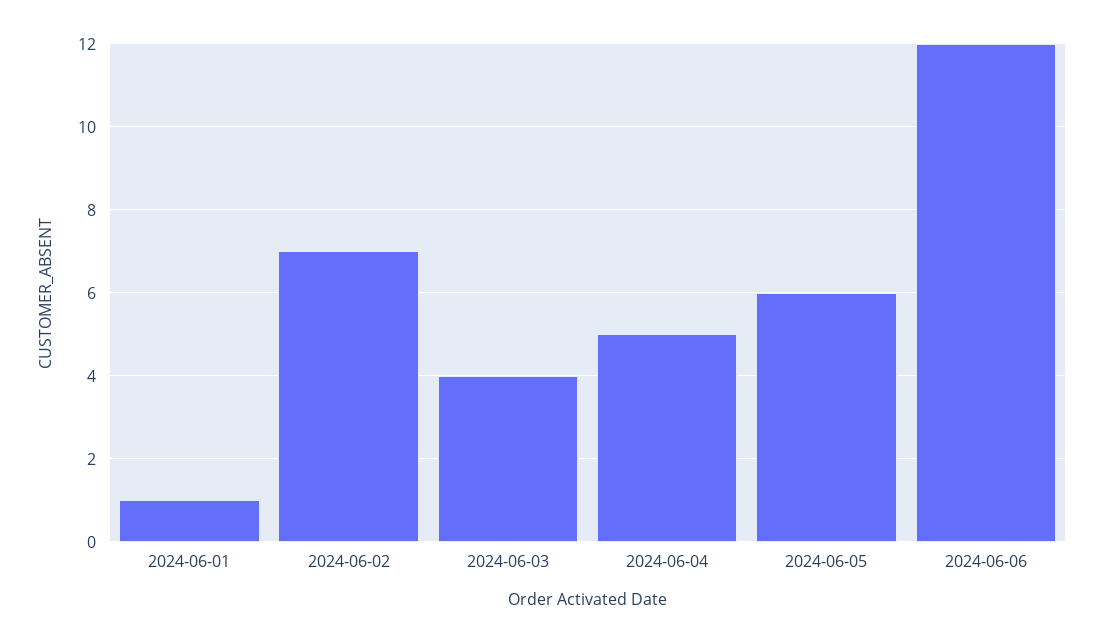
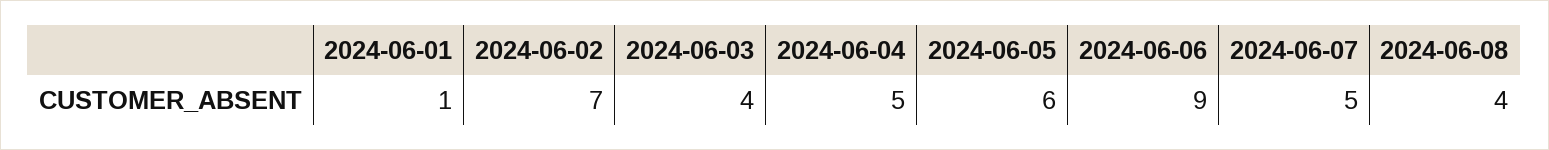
2024-06-06: 12 -> 9
2024-06-07: none -> 5
2024-06-08: none -> 4

